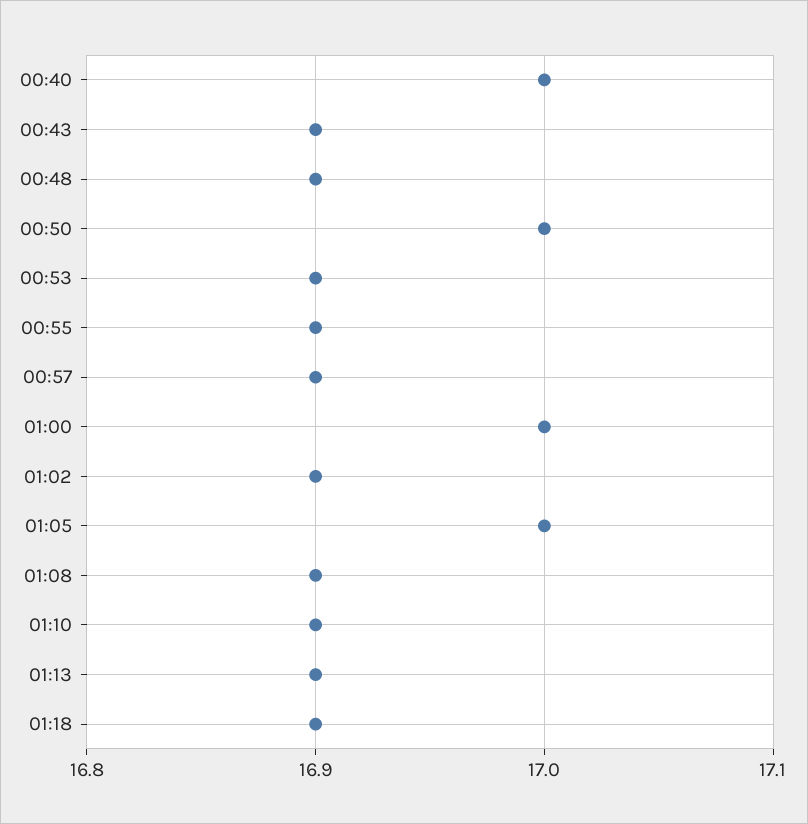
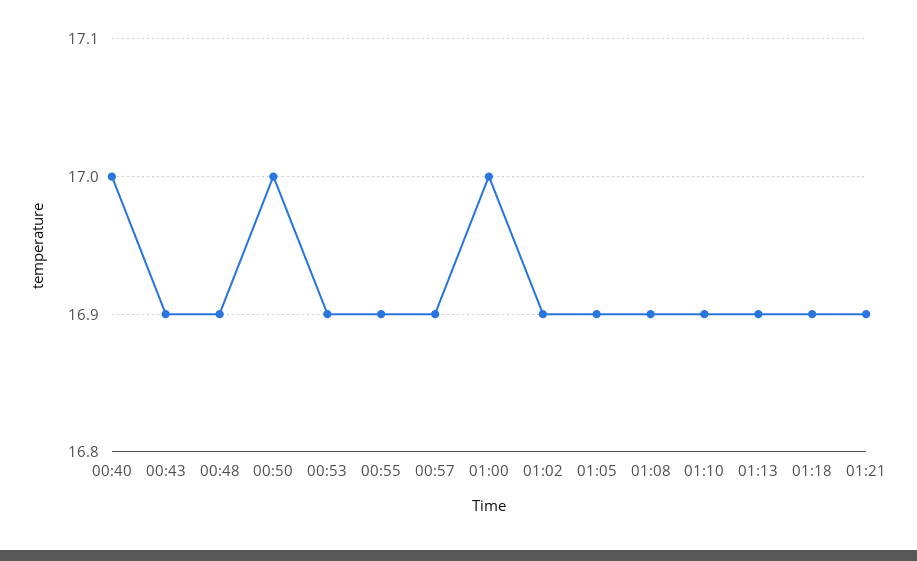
01:05: 17 -> 16.9
01:21: none -> 16.9

